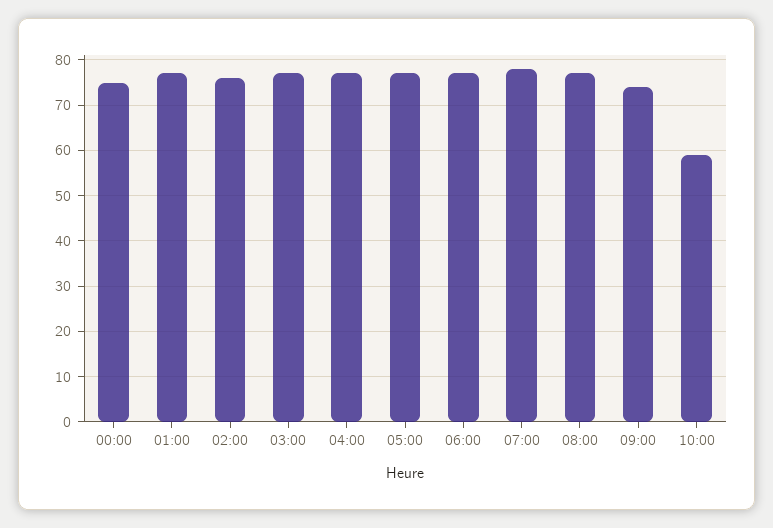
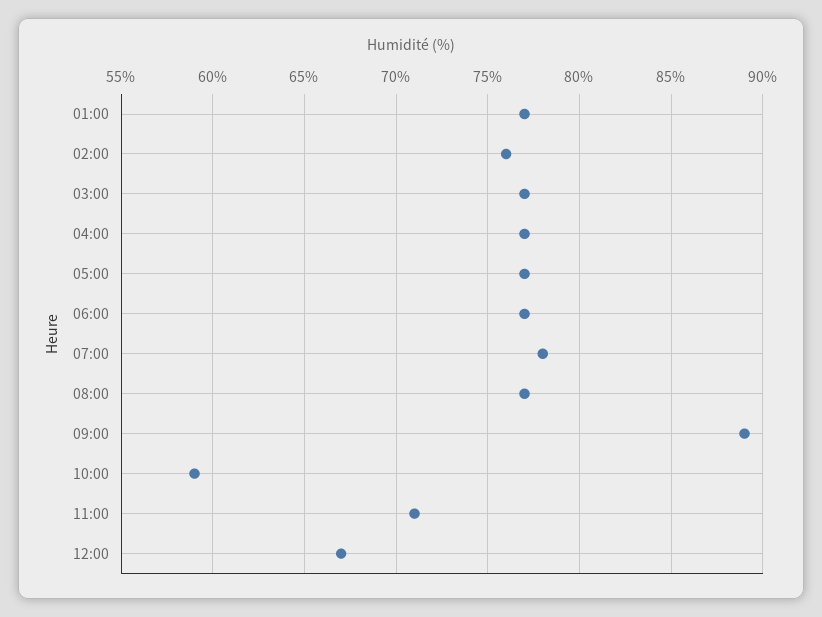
00:00: 75 -> none
09:00: 75 -> 89
11:00: none -> 71
12:00: none -> 67

